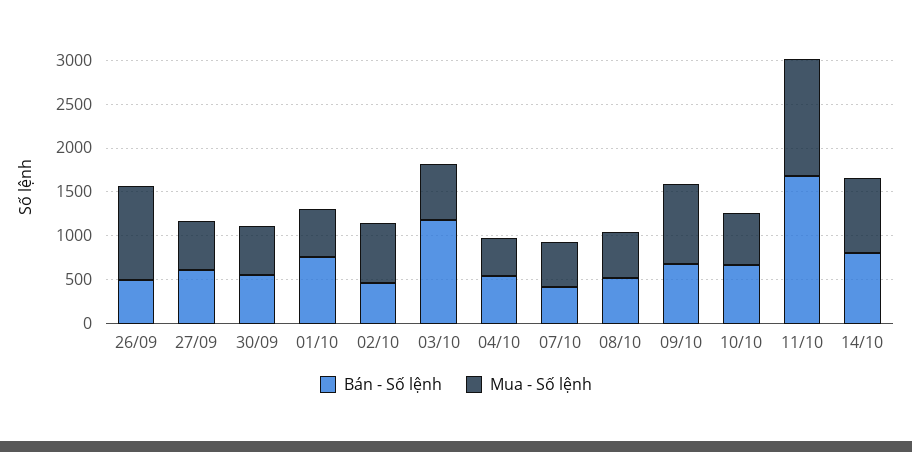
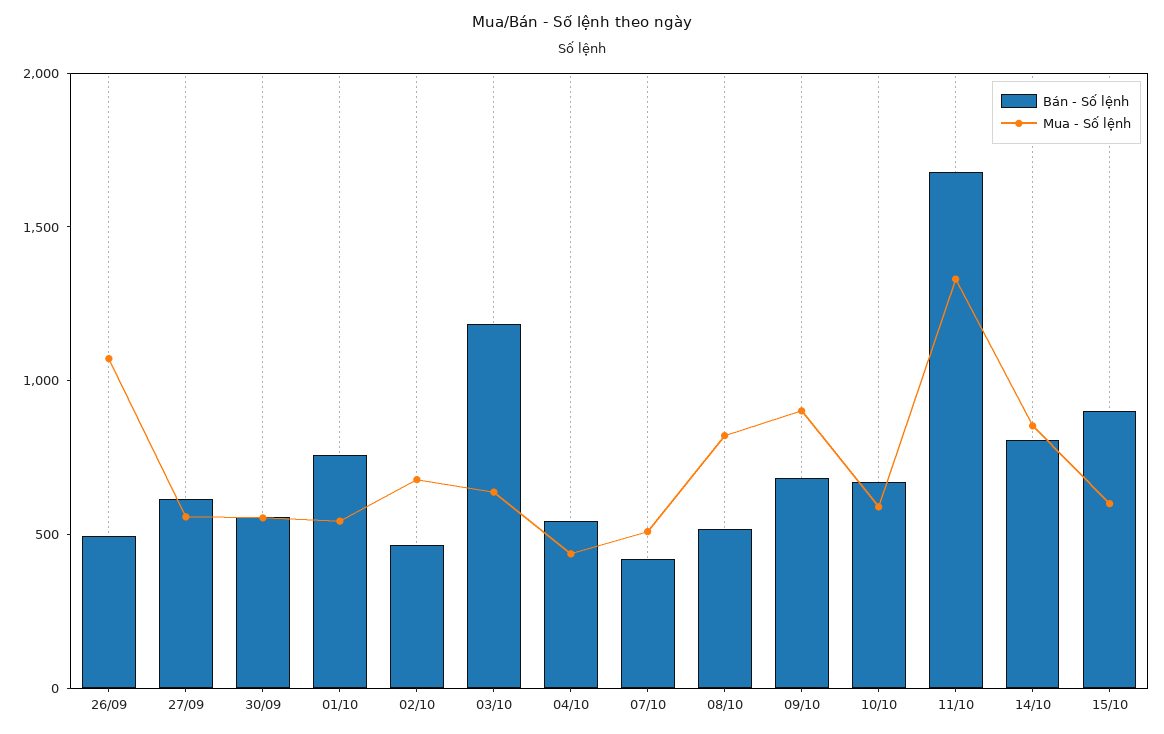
Mua - Số lệnh, 08/10: 500 -> 800
Bán - Số lệnh, 15/10: none -> 900
Mua - Số lệnh, 15/10: none -> 600

